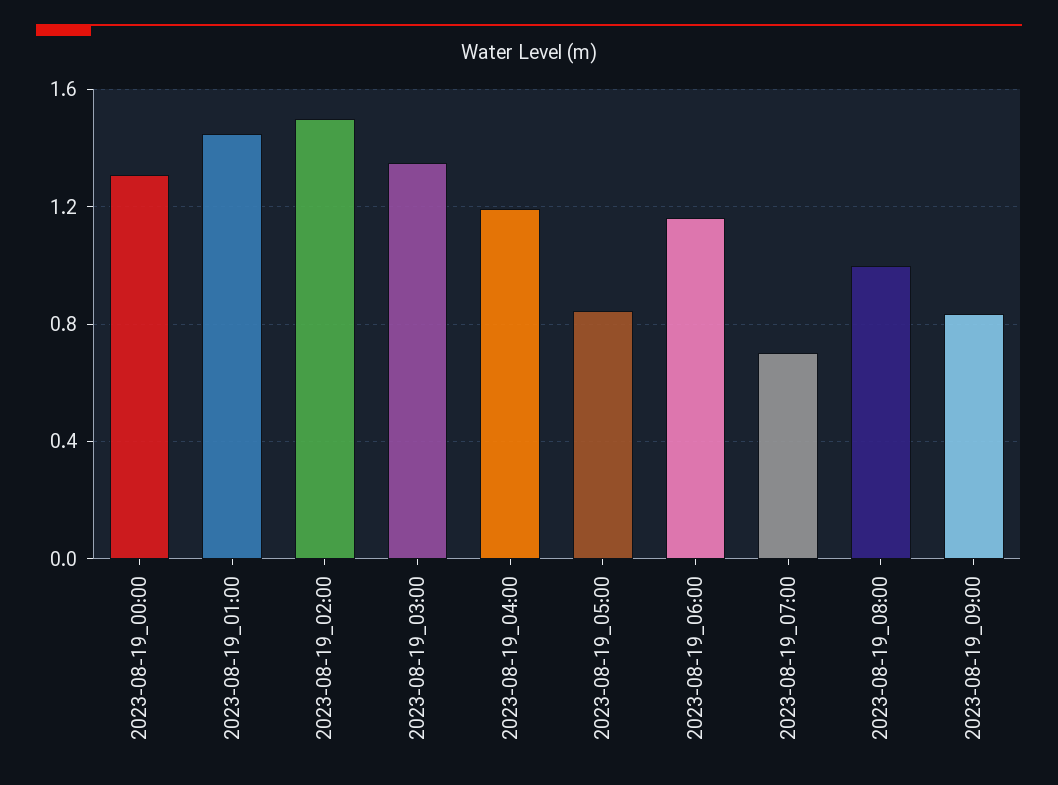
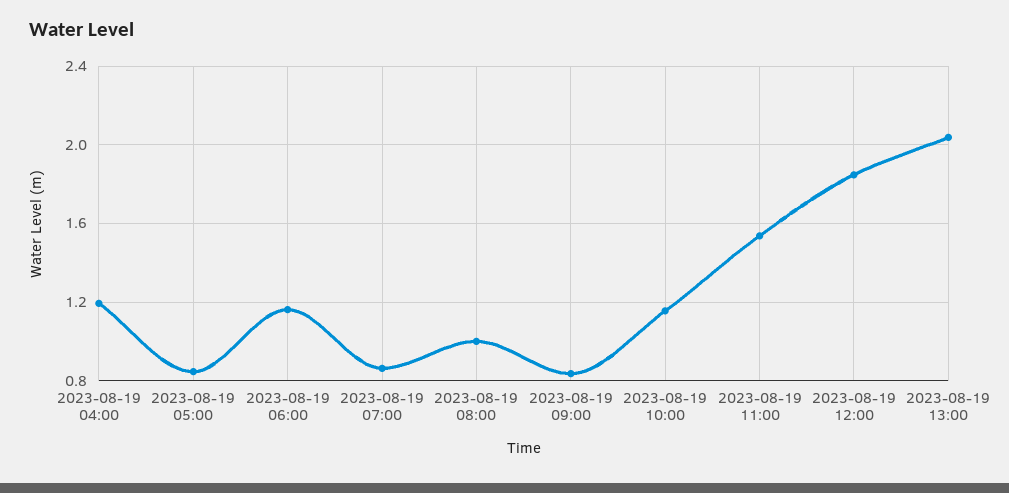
2023-08-19_00:00: 1.3 -> none
2023-08-19_01:00: 1.45 -> none
2023-08-19_02:00: 1.5 -> none
2023-08-19_03:00: 1.35 -> none
2023-08-19_07:00: 0.7 -> 0.85
2023-08-19 10:00: none -> 1.15
2023-08-19 11:00: none -> 1.55
2023-08-19 12:00: none -> 1.85
2023-08-19 13:00: none -> 2.05

